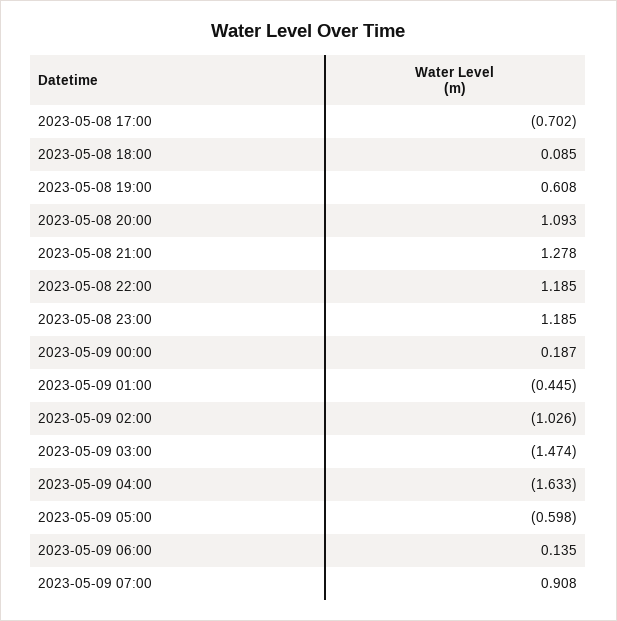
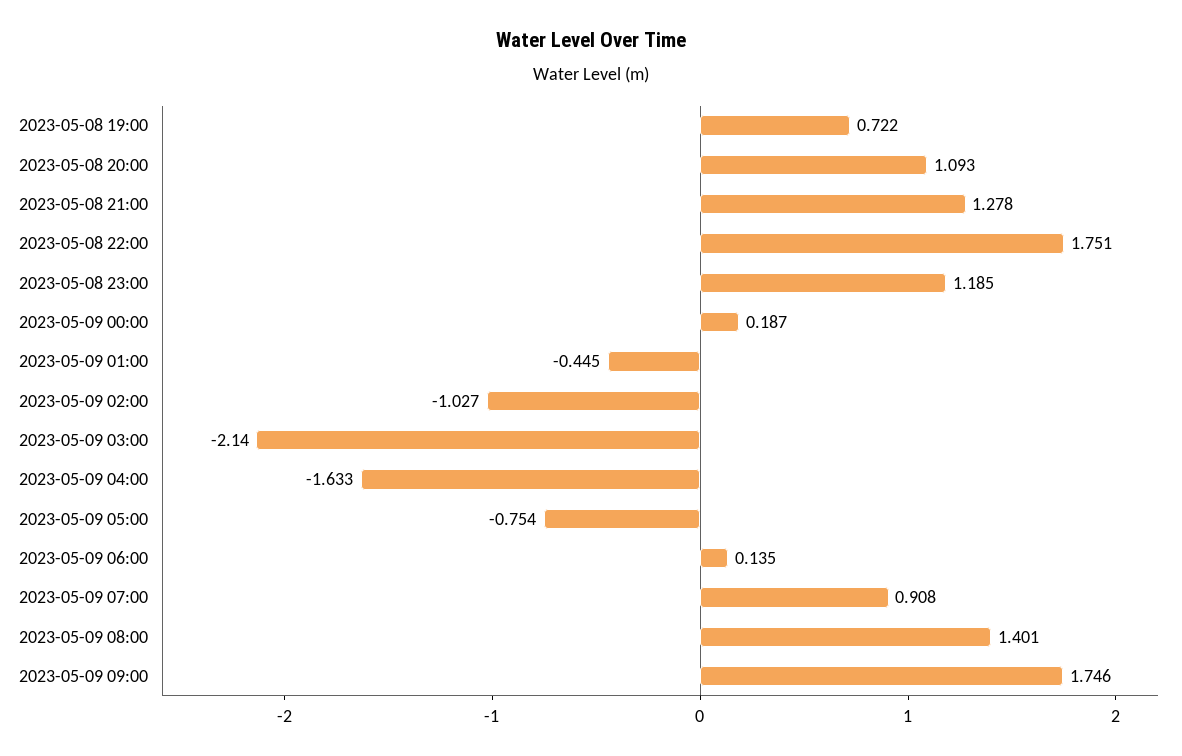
2023-05-08 17:00: -0.702 -> none
2023-05-08 18:00: 0.085 -> none
2023-05-08 19:00: 0.608 -> 0.722
2023-05-08 22:00: 1.185 -> 1.751
2023-05-09 02:00: -1.026 -> -1.027
2023-05-09 03:00: -1.474 -> -2.14
2023-05-09 05:00: -0.598 -> -0.754
2023-05-09 08:00: none -> 1.401
2023-05-09 09:00: none -> 1.746

